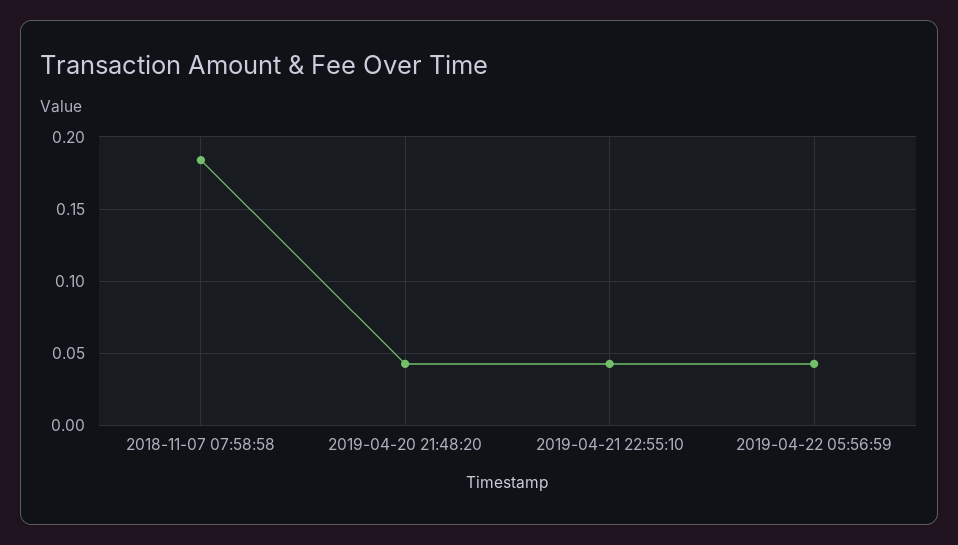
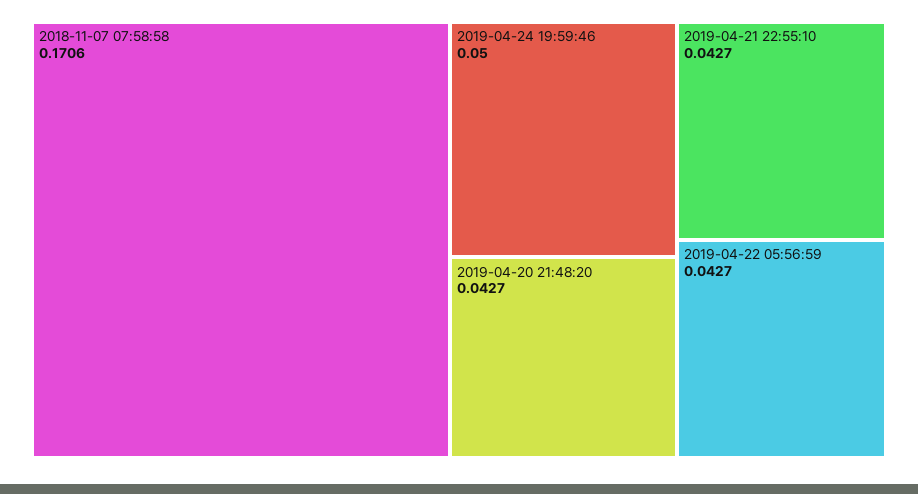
2018-11-07 07:58:58: 0.185 -> 0.1706
2019-04-24 19:59:46: none -> 0.05

